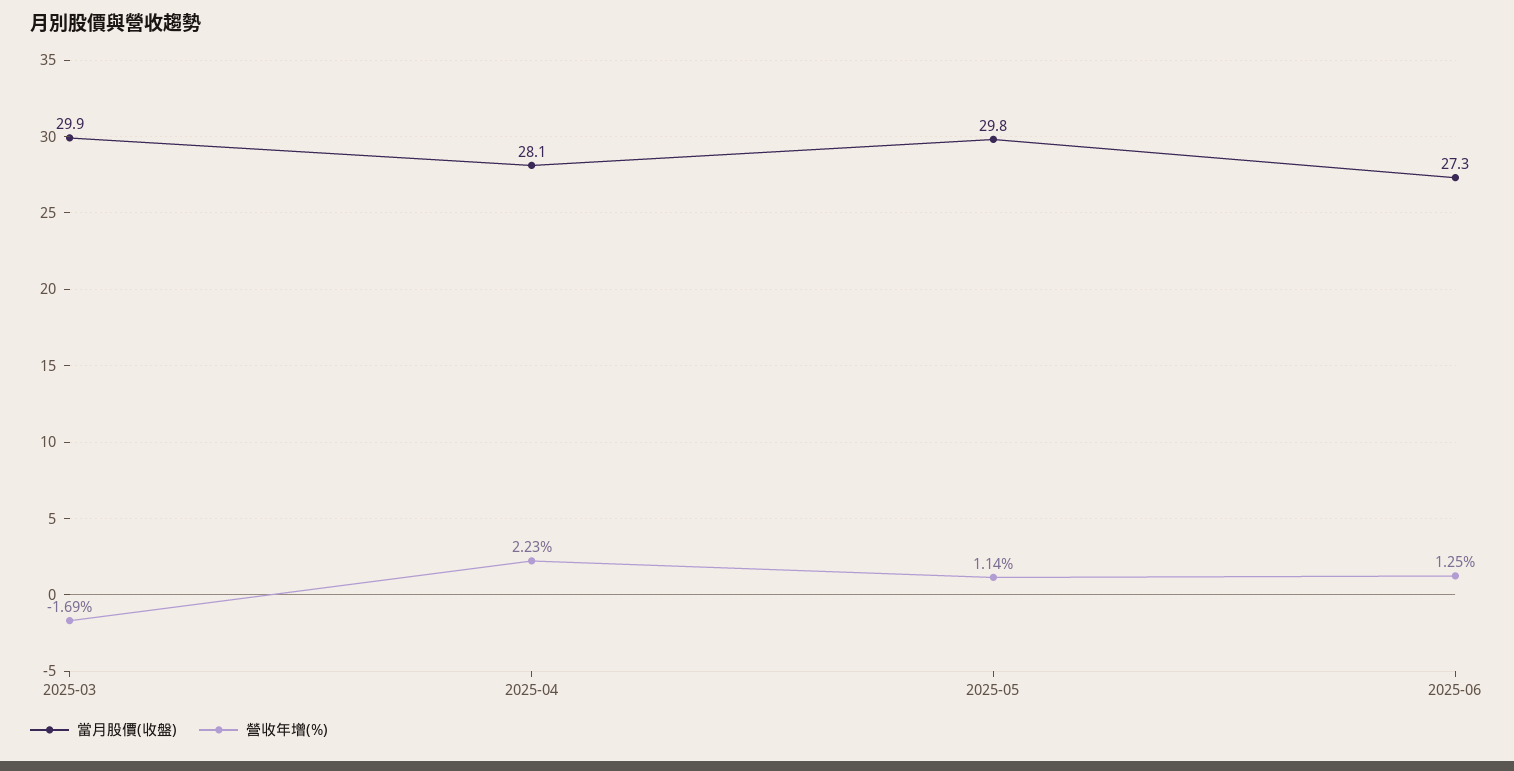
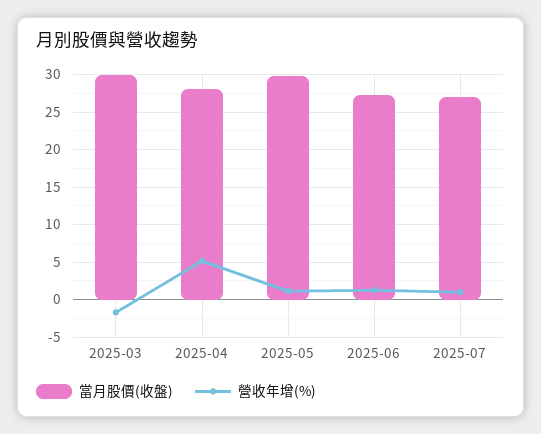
營收年增(%), 2025-04: 2.23 -> 5
當月股價(收盤), 2025-07: none -> 27
營收年增(%), 2025-07: none -> 1

